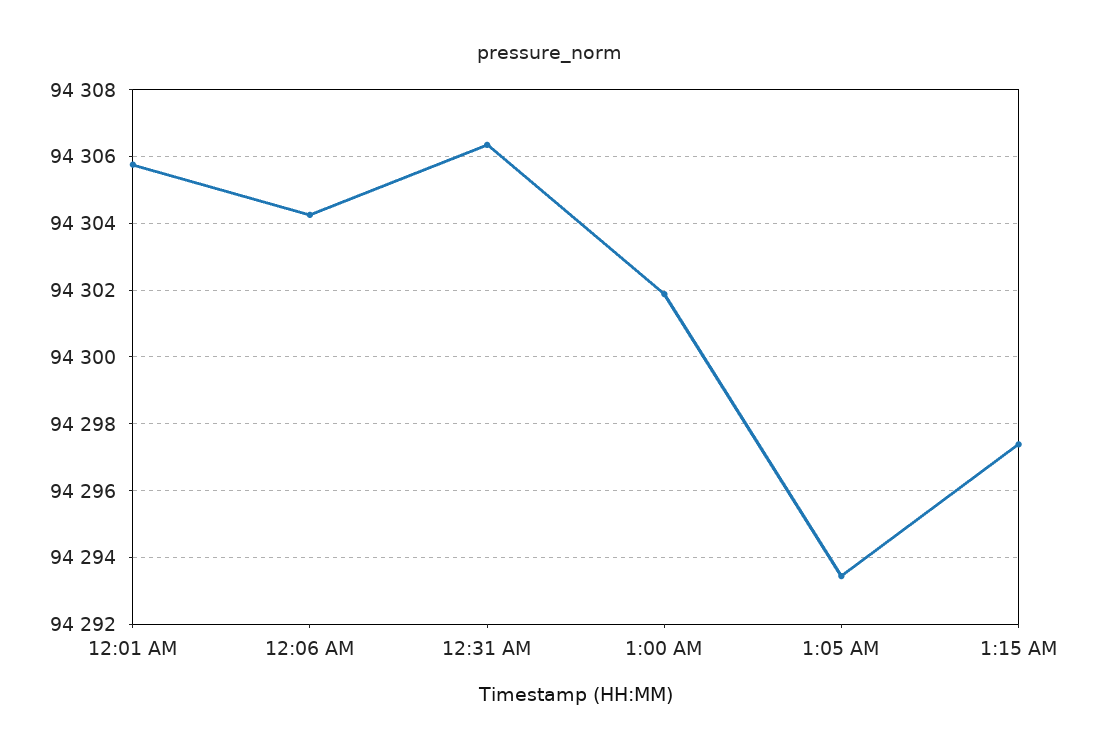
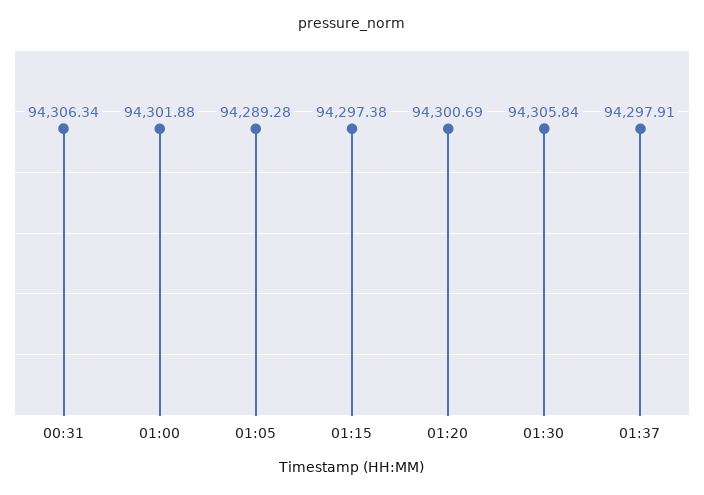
12:01 AM: 94305.8 -> none
12:06 AM: 94304.2 -> none
1:05 AM: 94293.4 -> 94289.28
01:20: none -> 94300.69
01:30: none -> 94305.84
01:37: none -> 94297.91

